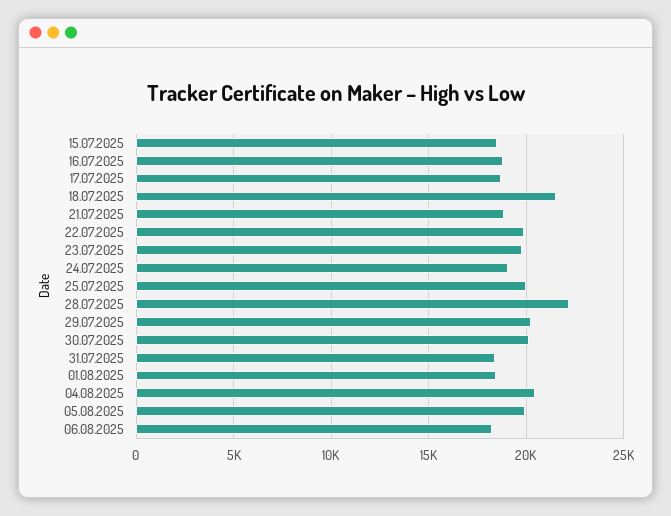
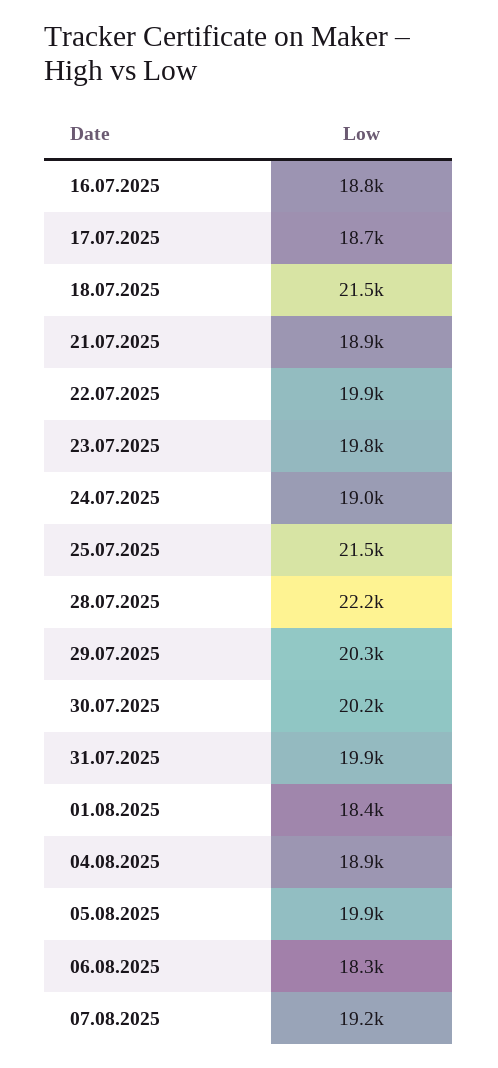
15.07.2025: 18500 -> none
25.07.2025: 20000 -> 21500
31.07.2025: 18500 -> 19900
04.08.2025: 20500 -> 18900
07.08.2025: none -> 19200

